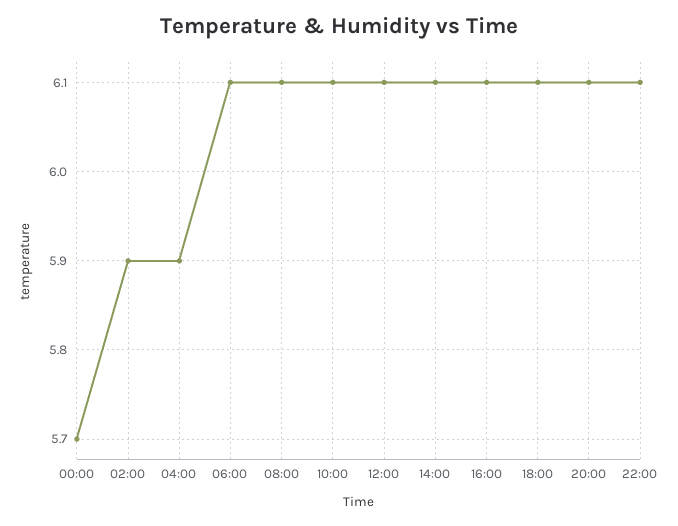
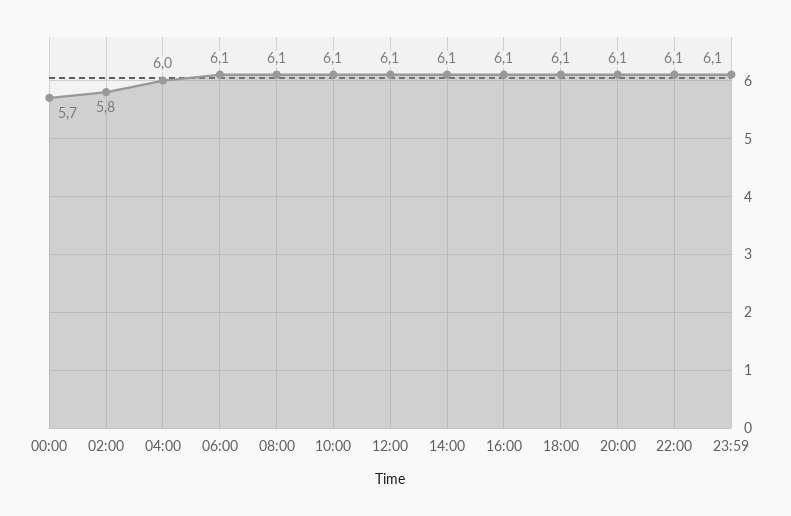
02:00: 5.9 -> 5.8
04:00: 5.9 -> 6
23:59: none -> 6.1

